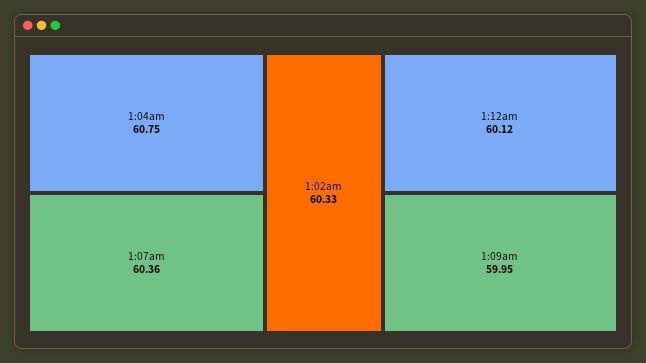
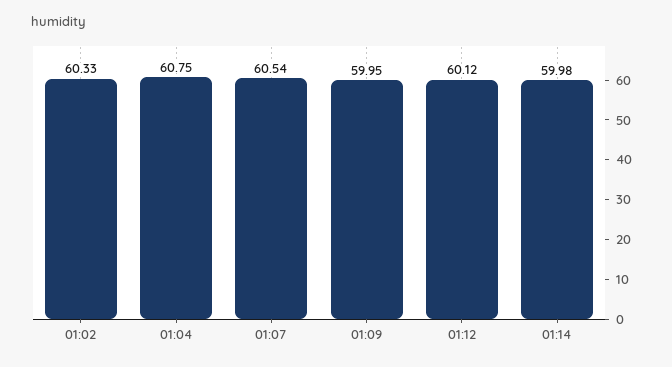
1:07am: 60.36 -> 60.54
01:14: none -> 59.98

